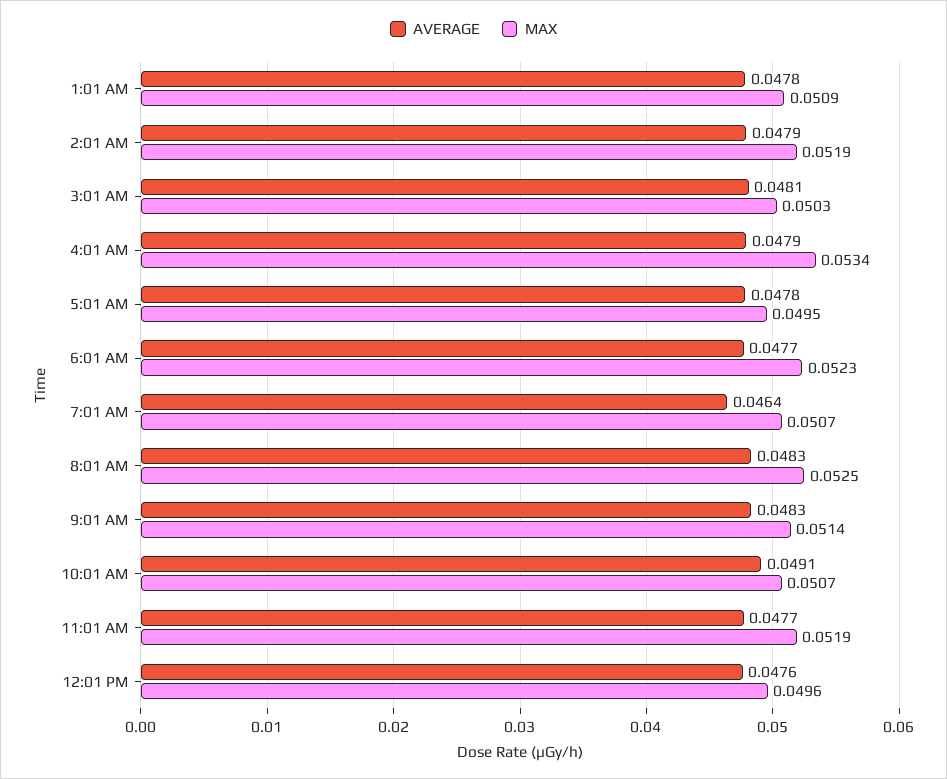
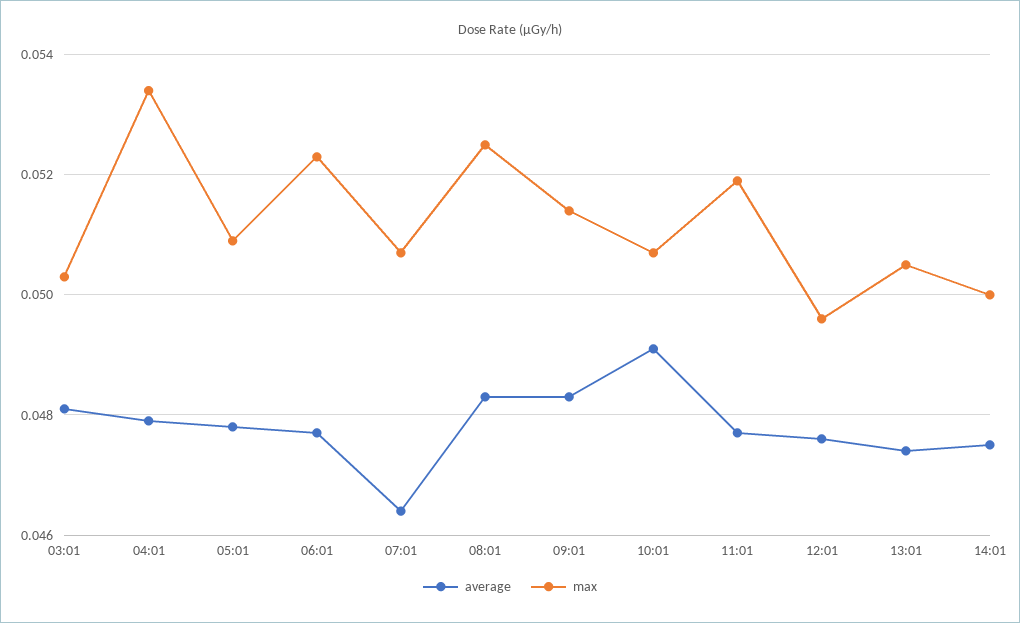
AVERAGE, 1:01 AM: 0.0478 -> none
MAX, 1:01 AM: 0.0509 -> none
AVERAGE, 2:01 AM: 0.0479 -> none
MAX, 2:01 AM: 0.0519 -> none
MAX, 5:01 AM: 0.0495 -> 0.051
AVERAGE, 13:01: none -> 0.0475
MAX, 13:01: none -> 0.0505
AVERAGE, 14:01: none -> 0.0475
MAX, 14:01: none -> 0.05

